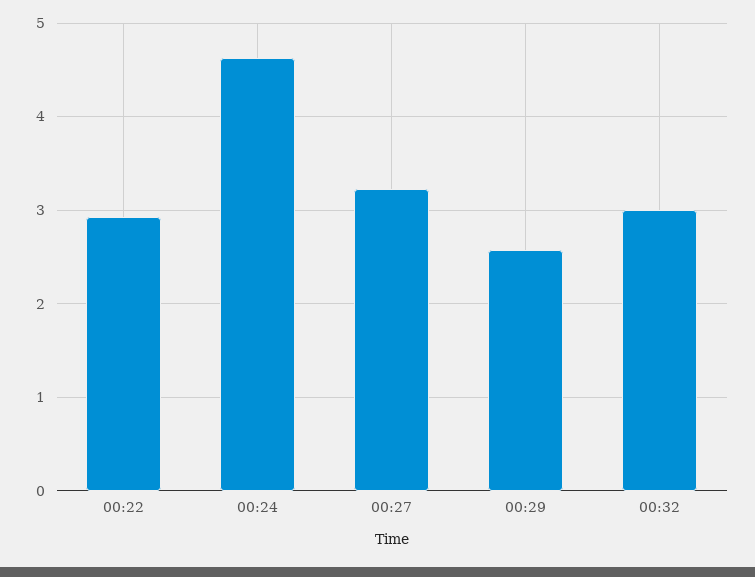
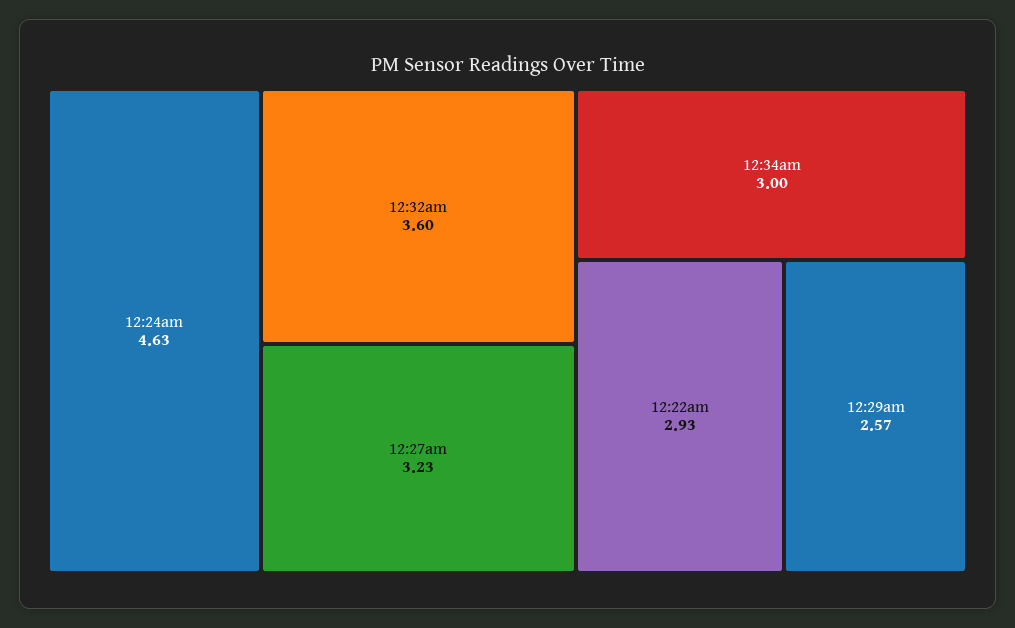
00:32: 3 -> 3.6
12:34am: none -> 3

